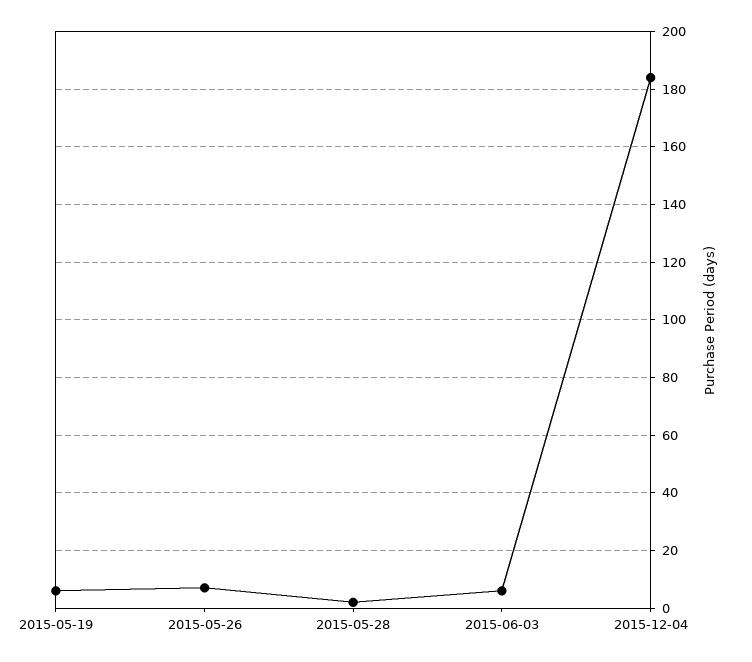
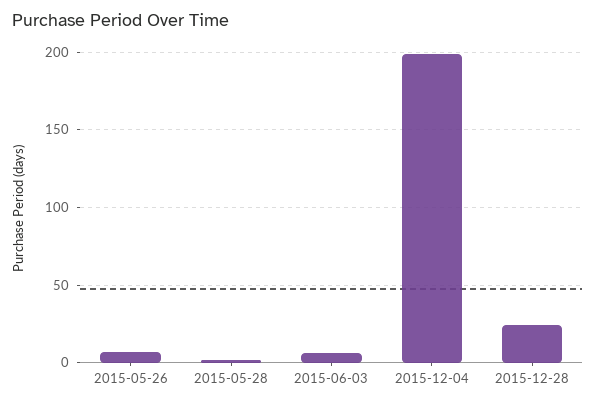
2015-05-19: 5 -> none
2015-12-04: 185 -> 200
2015-12-28: none -> 25

